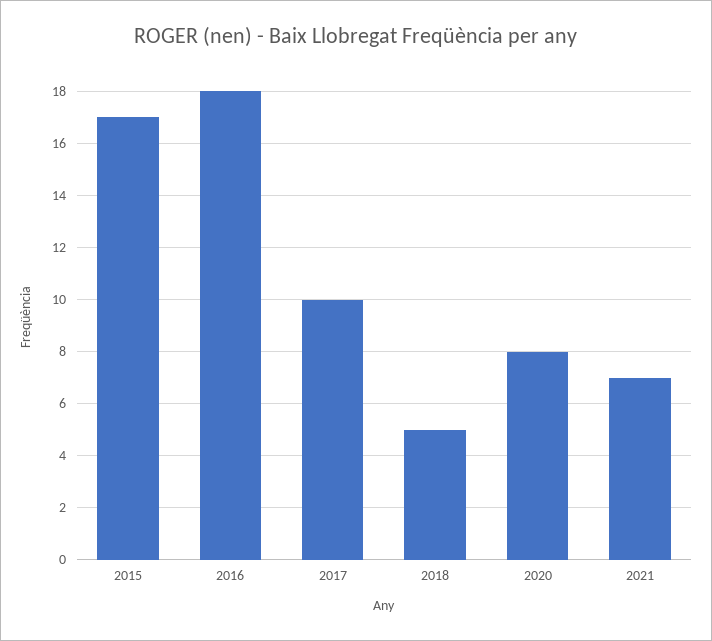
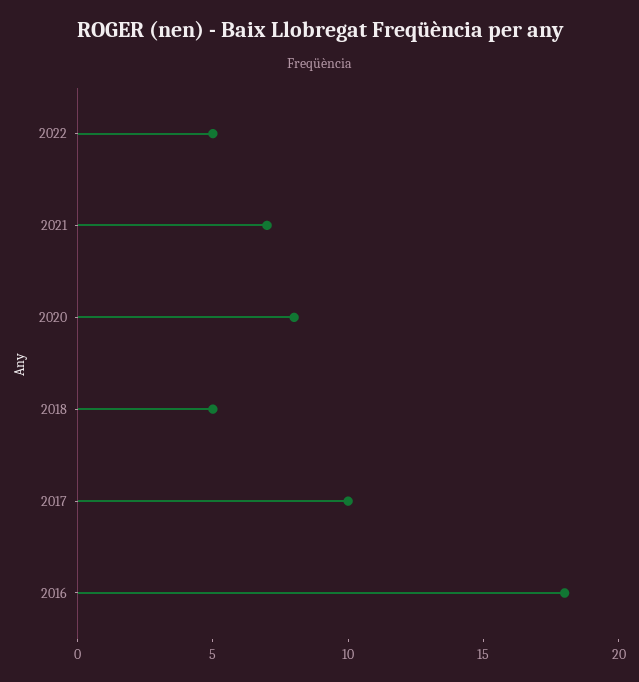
2015: 17 -> none
2022: none -> 5

